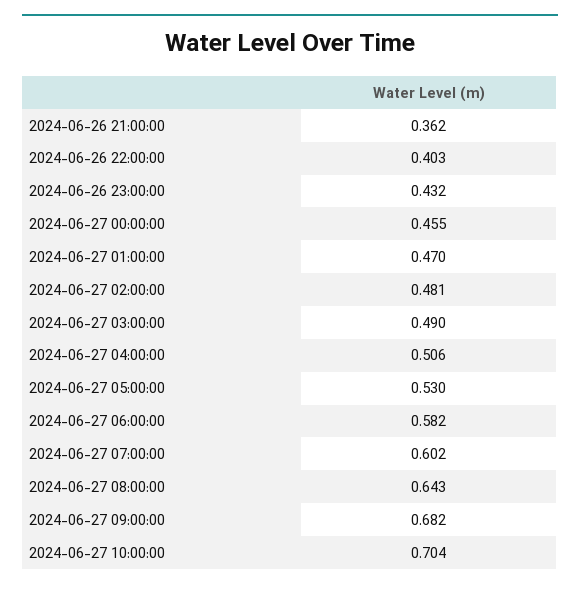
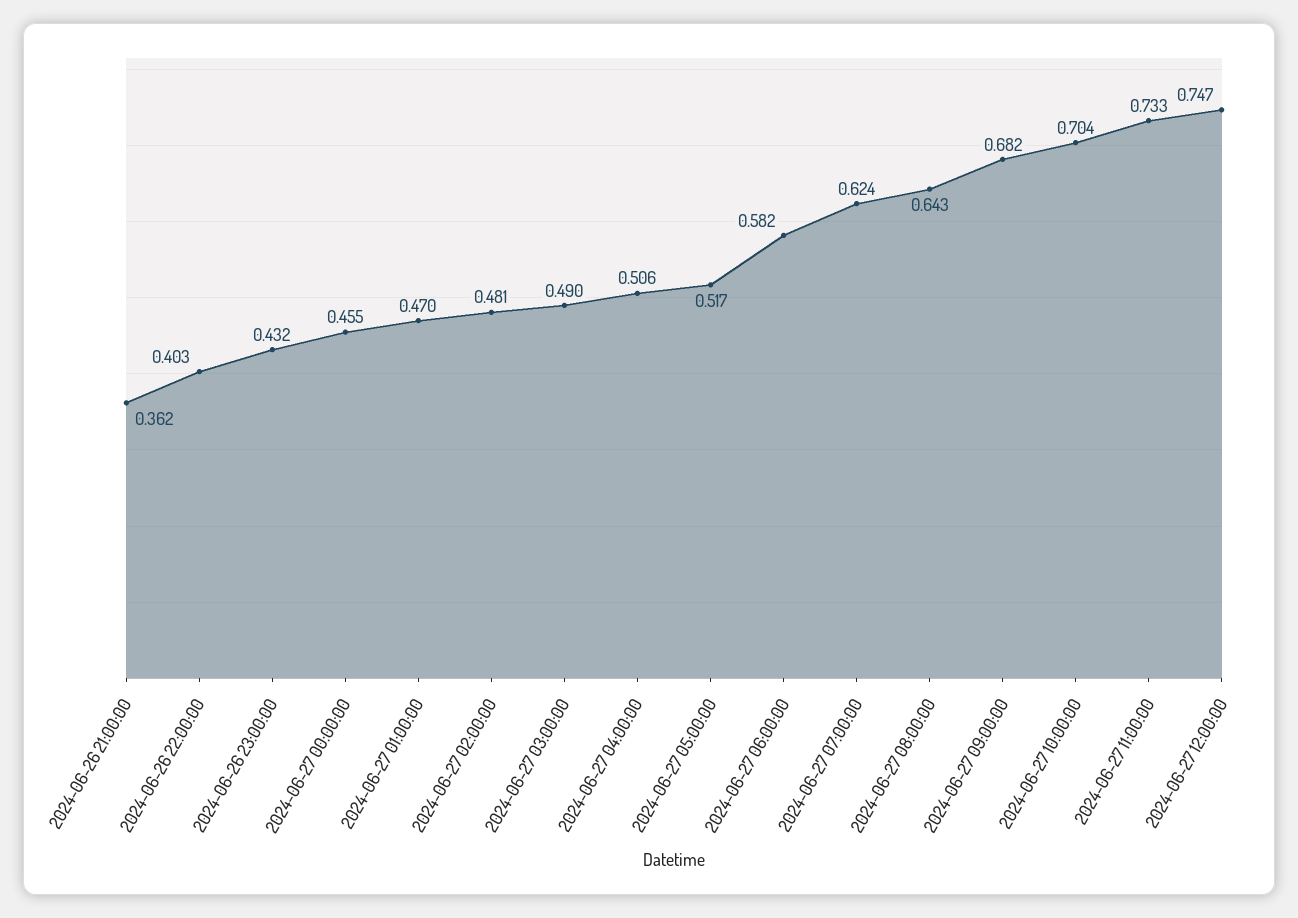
2024-06-27 05:00:00: 0.53 -> 0.517
2024-06-27 07:00:00: 0.602 -> 0.624
2024-06-27 11:00:00: none -> 0.733
2024-06-27 12:00:00: none -> 0.747

